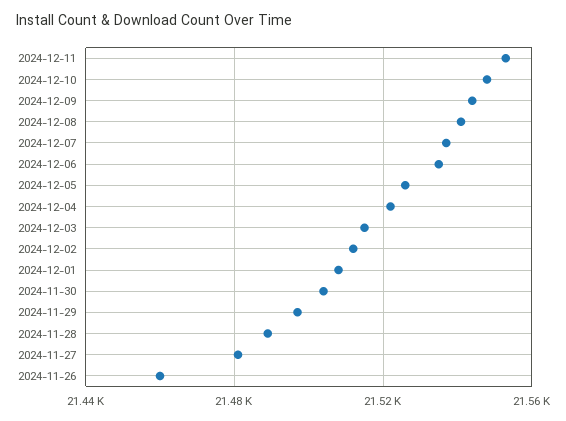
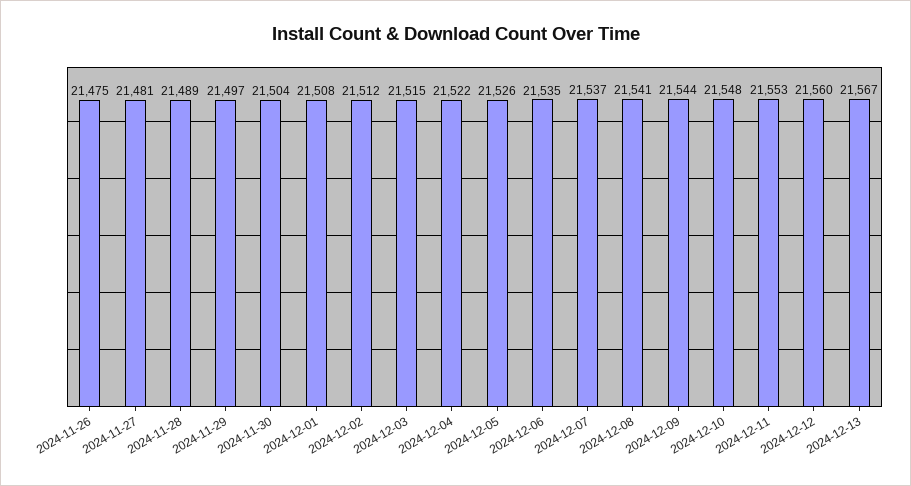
2024-11-26: 21460 -> 21475
2024-12-12: none -> 21560
2024-12-13: none -> 21567

